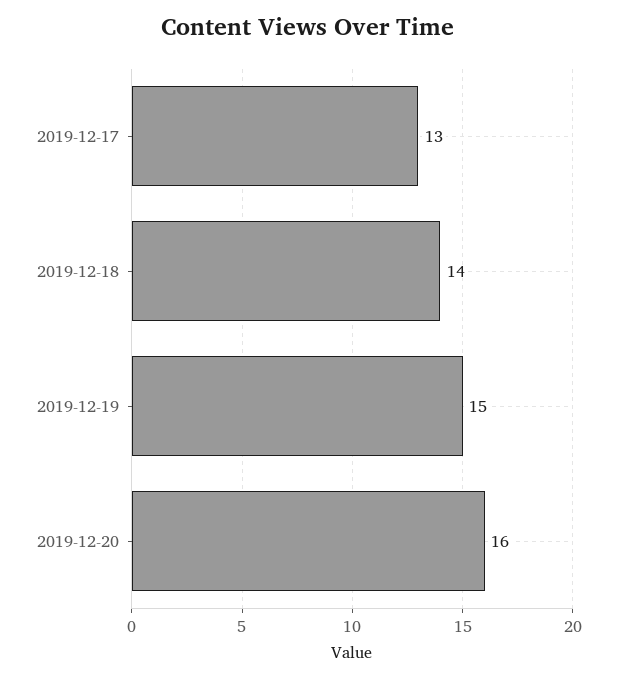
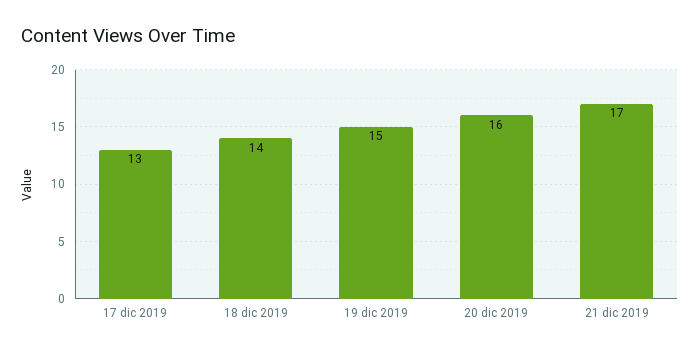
21 dic 2019: none -> 17

